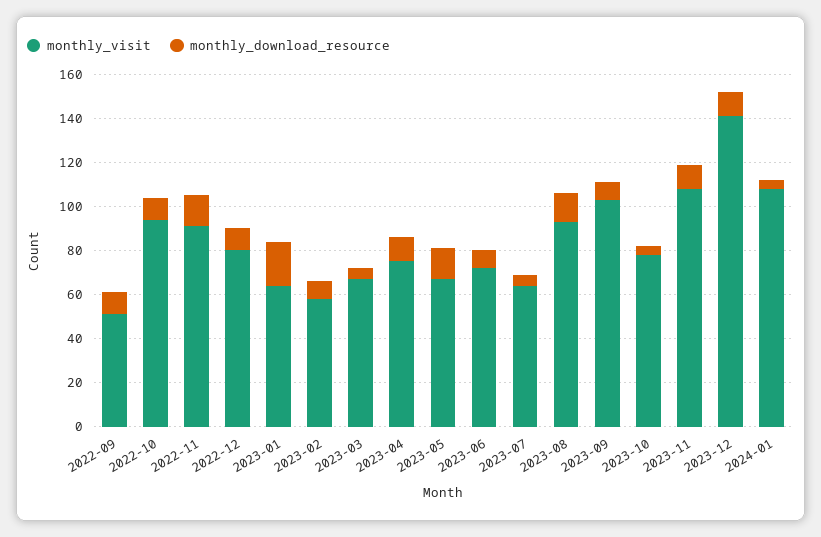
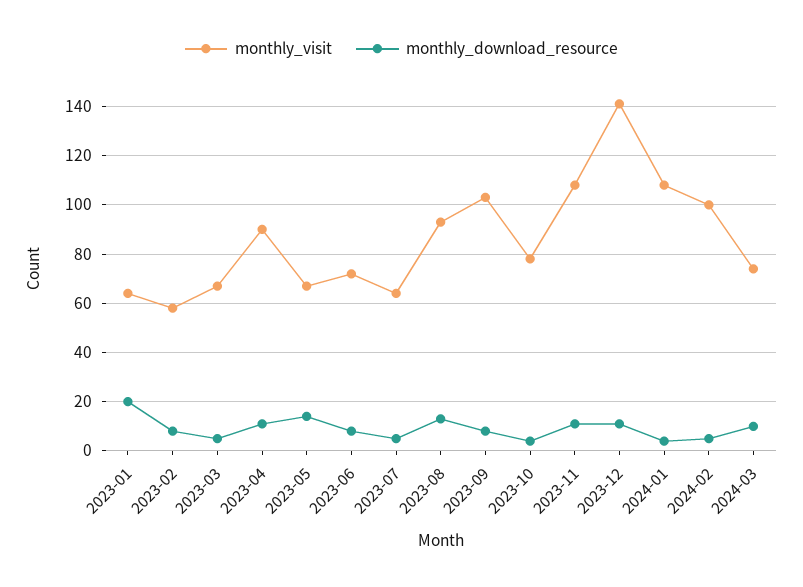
monthly_visit, 2022-09: 50 -> none
monthly_download_resource, 2022-09: 10 -> none
monthly_visit, 2022-10: 95 -> none
monthly_download_resource, 2022-10: 10 -> none
monthly_visit, 2022-11: 90 -> none
monthly_download_resource, 2022-11: 15 -> none
monthly_visit, 2022-12: 80 -> none
monthly_download_resource, 2022-12: 10 -> none
monthly_visit, 2023-04: 75 -> 90
monthly_visit, 2024-02: none -> 100
monthly_download_resource, 2024-02: none -> 5
monthly_visit, 2024-03: none -> 75
monthly_download_resource, 2024-03: none -> 10

